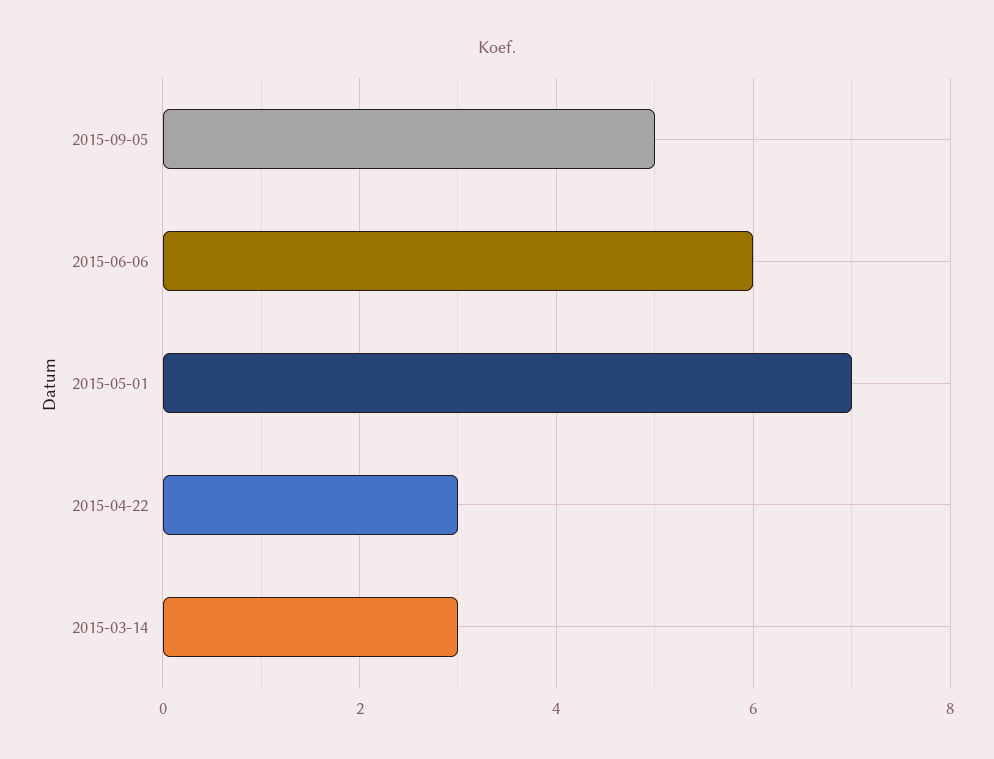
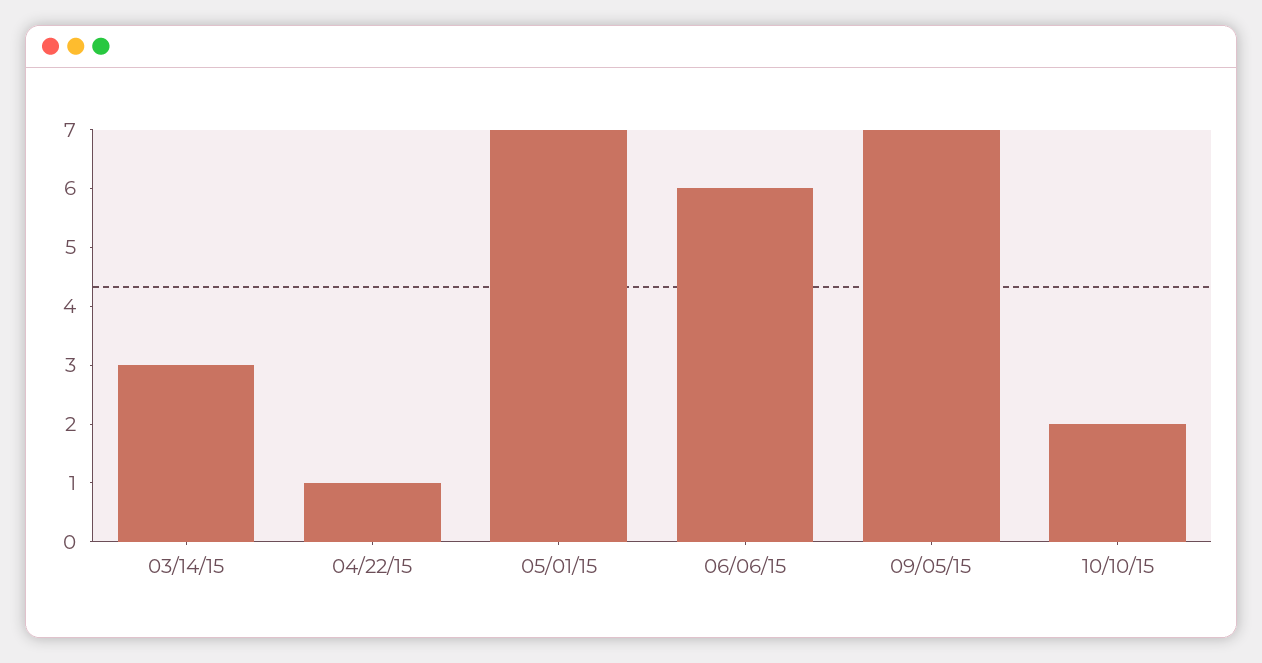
2015-09-05: 5 -> 7
2015-04-22: 3 -> 1
10/10/15: none -> 2

